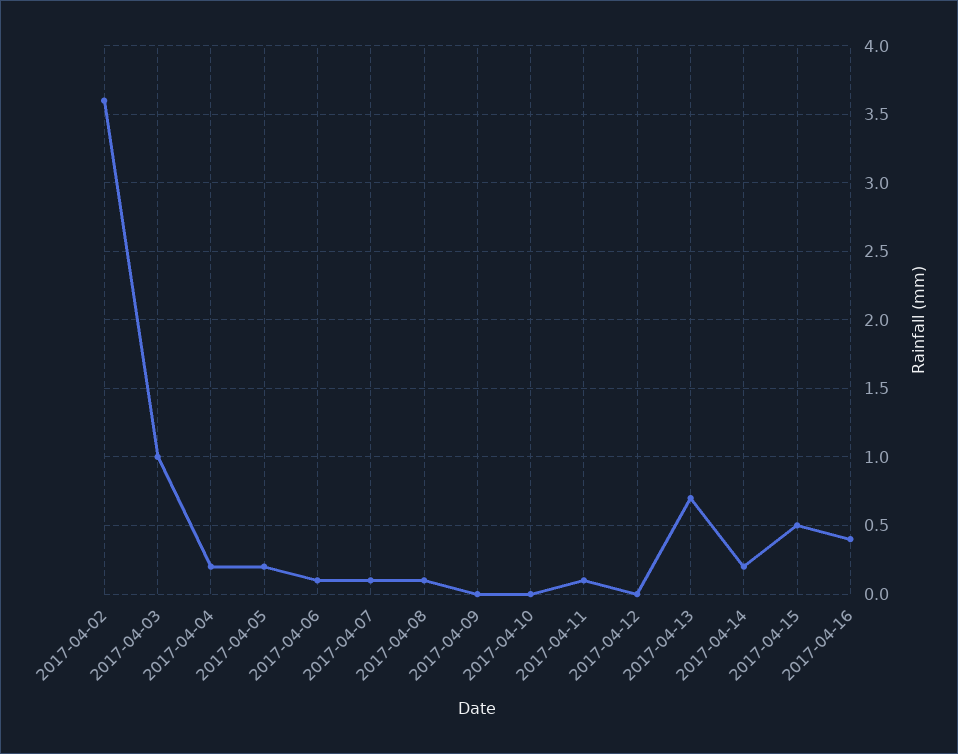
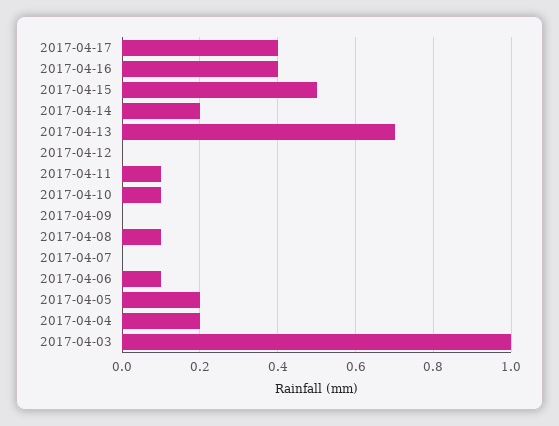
2017-04-02: 3.6 -> none
2017-04-07: 0.1 -> 0
2017-04-10: 0 -> 0.1
2017-04-17: none -> 0.4

